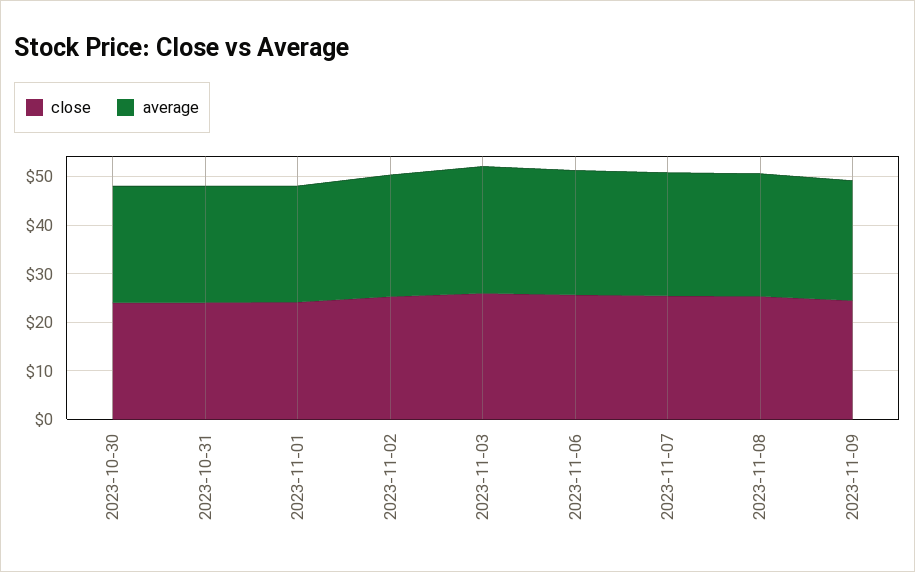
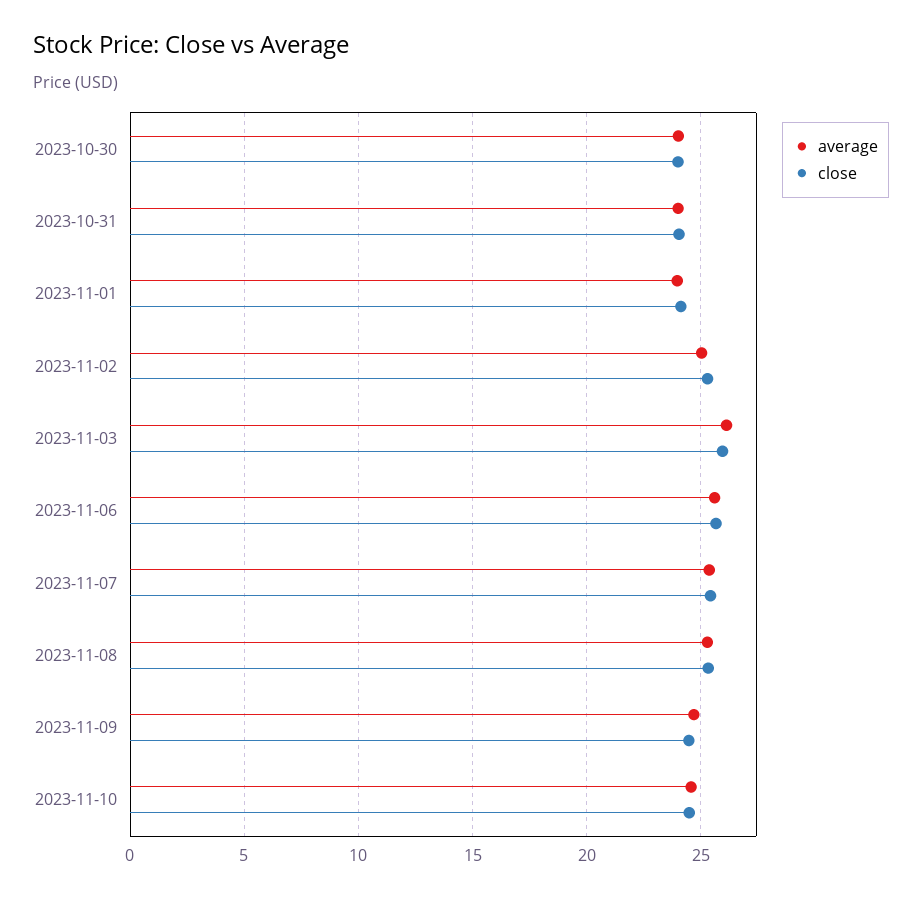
average, 2023-11-10: none -> 24.5
close, 2023-11-10: none -> 24.5

